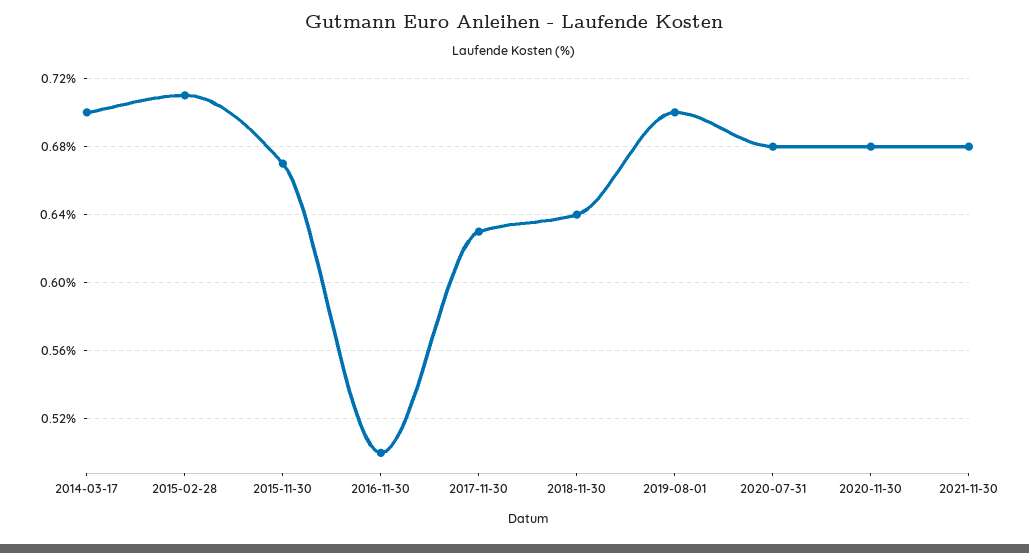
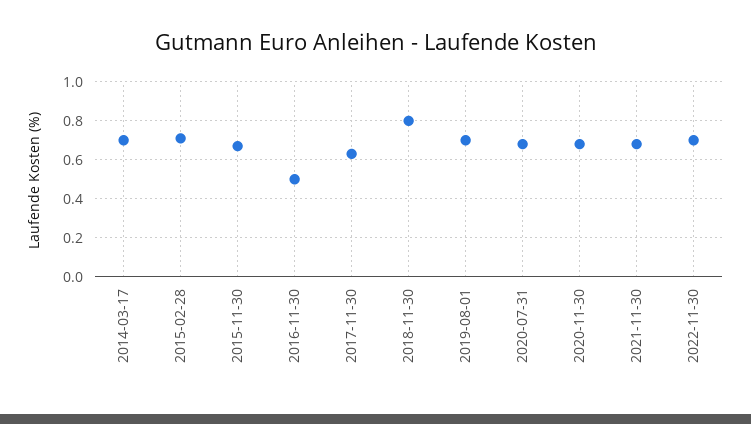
2018-11-30: 0.64 -> 0.8
2022-11-30: none -> 0.7

